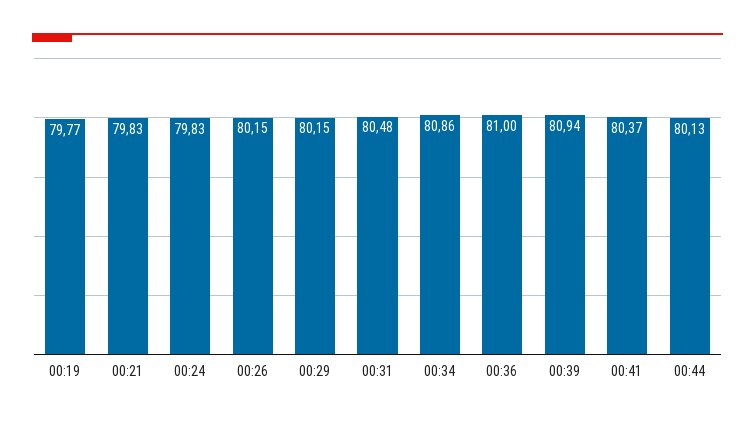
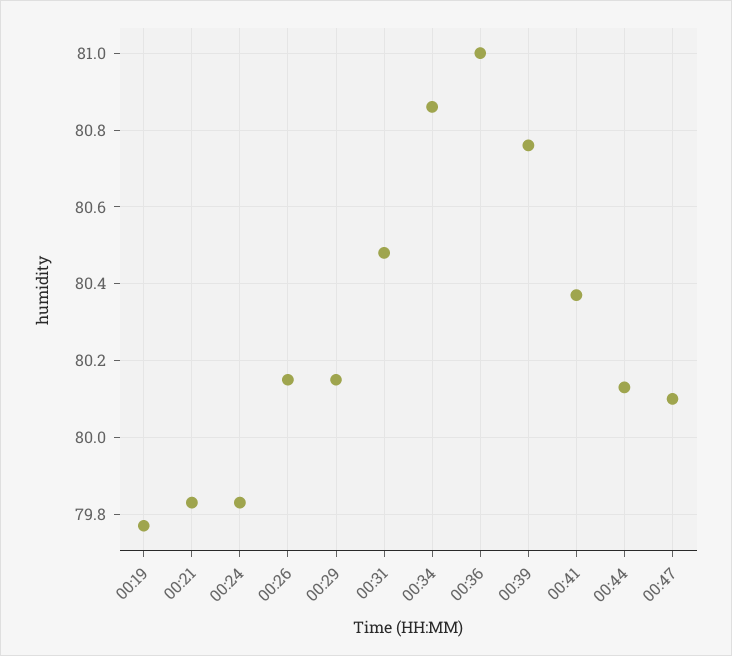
00:39: 80.94 -> 80.75
00:47: none -> 80.1

